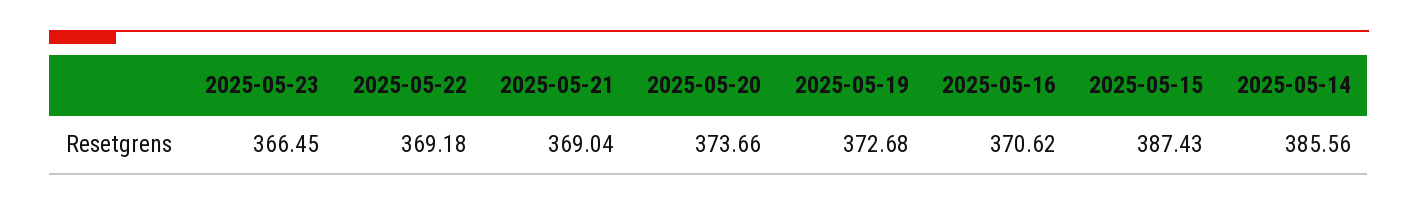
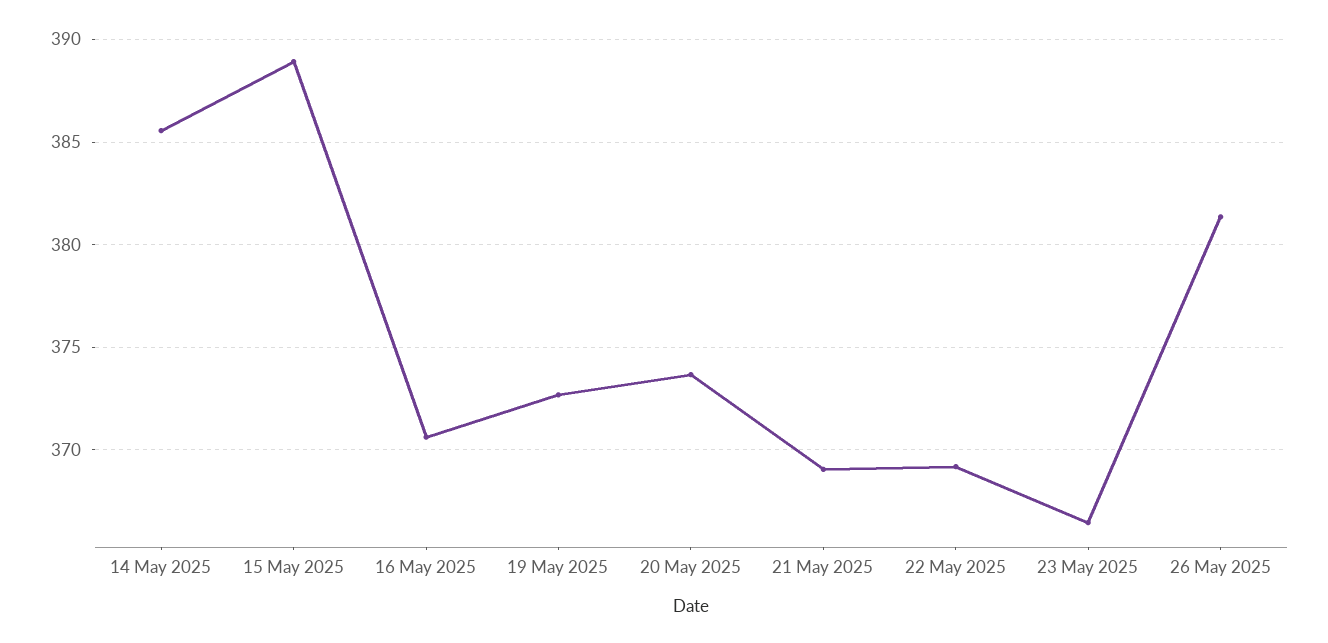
2025-05-15: 387.43 -> 389
26 May 2025: none -> 381.5

